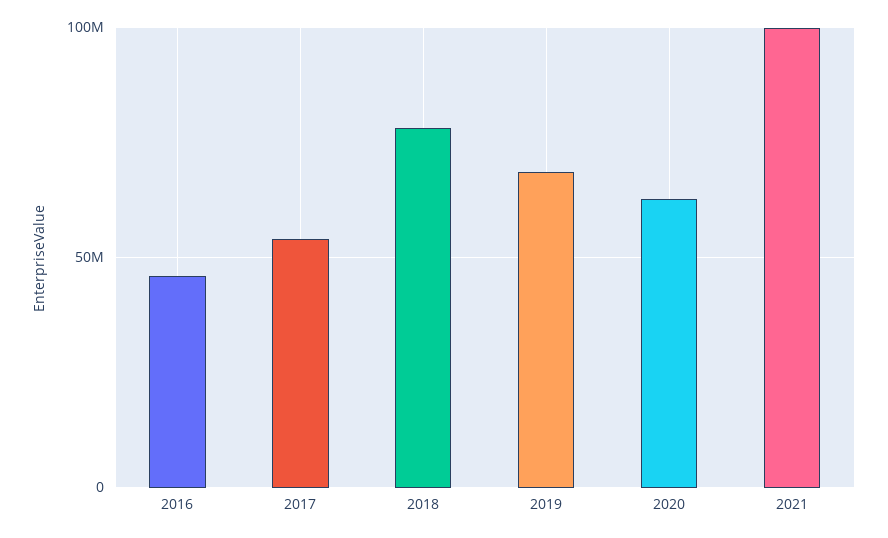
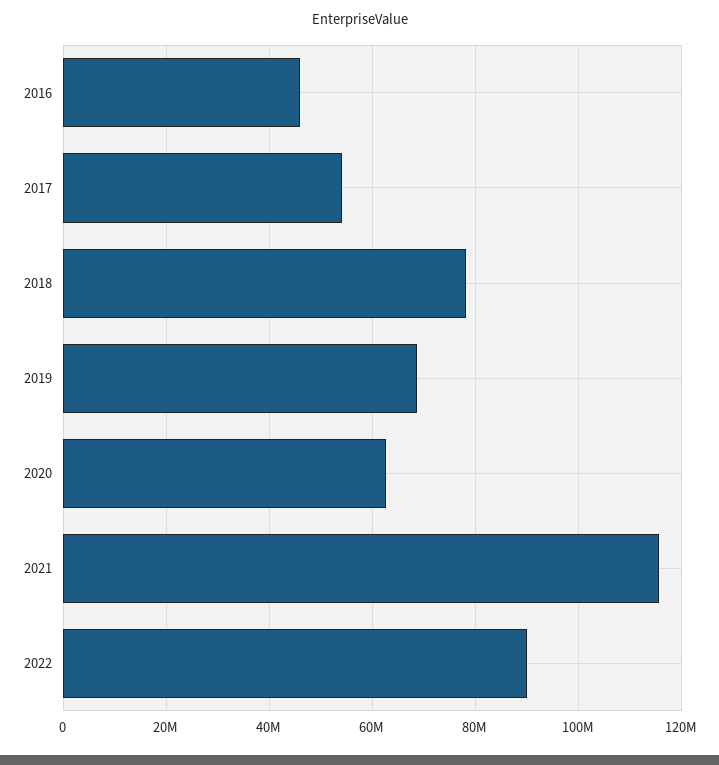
2021: 100000000 -> 116000000
2022: none -> 90000000

